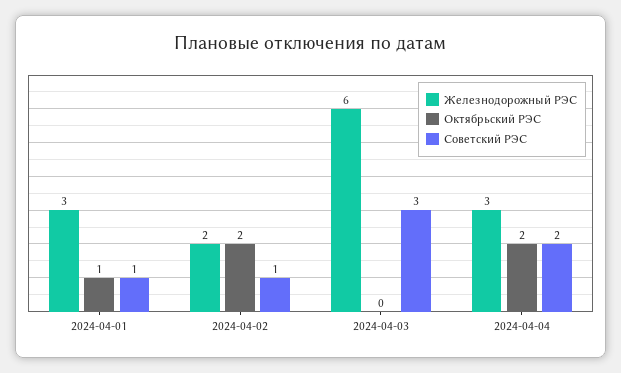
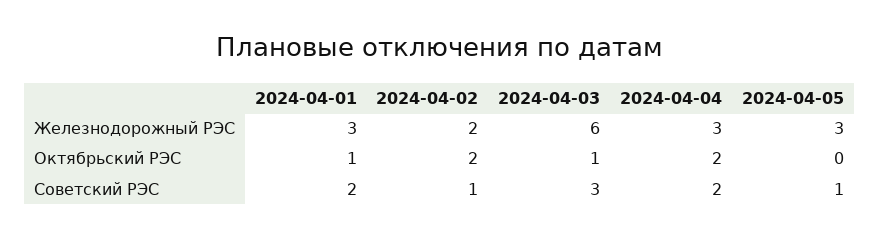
Советский РЭС, 2024-04-01: 1 -> 2
Октябрьский РЭС, 2024-04-03: 0 -> 1
Железнодорожный РЭС, 2024-04-05: none -> 3
Октябрьский РЭС, 2024-04-05: none -> 0
Советский РЭС, 2024-04-05: none -> 1

